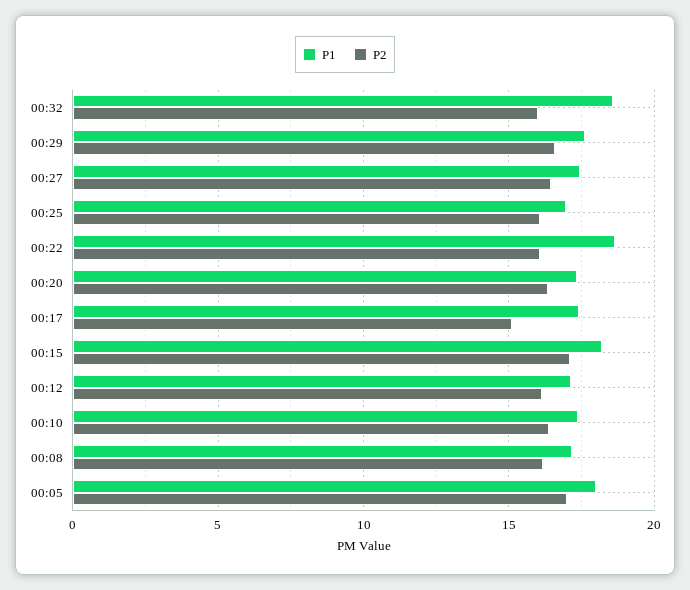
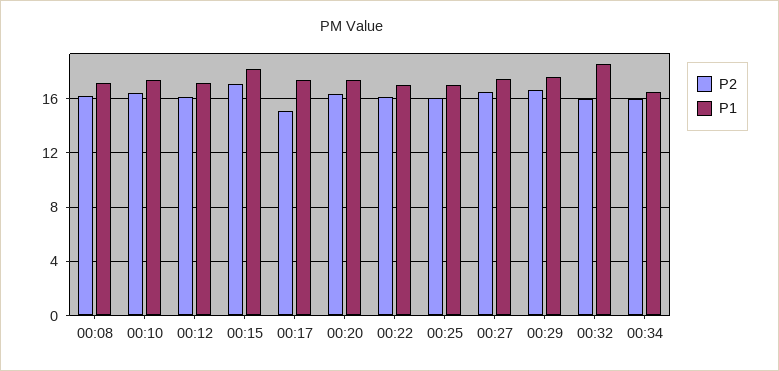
P1, 00:22: 18.5 -> 17
P1, 00:05: 18 -> none
P2, 00:05: 17 -> none
P2, 00:34: none -> 16
P1, 00:34: none -> 16.5

